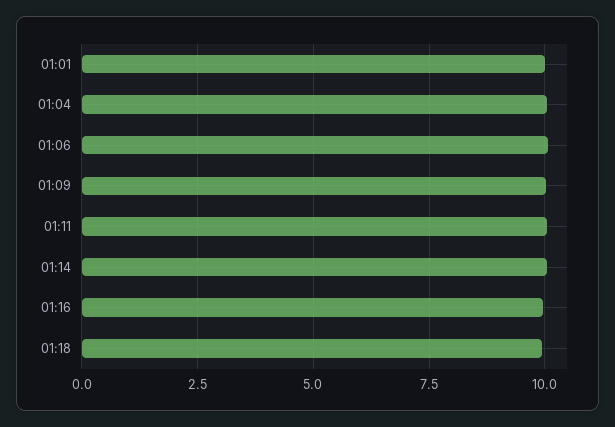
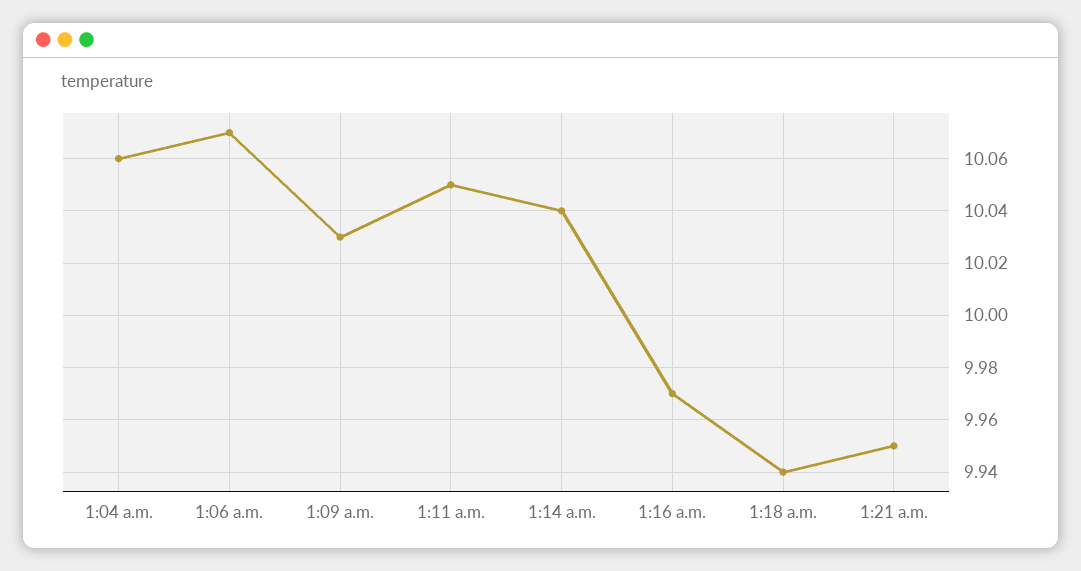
01:01: 10 -> none
1:21 a.m.: none -> 9.95

